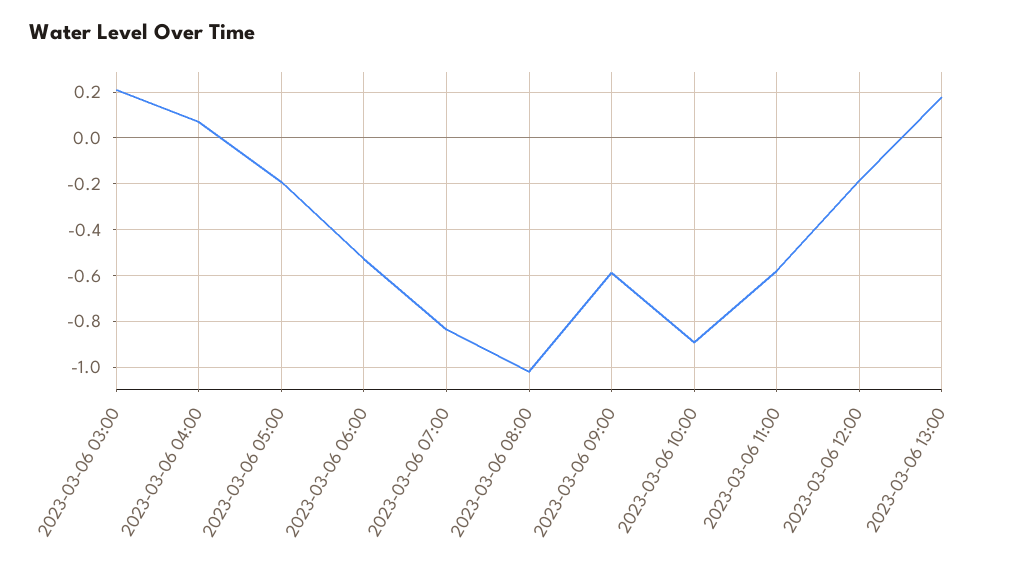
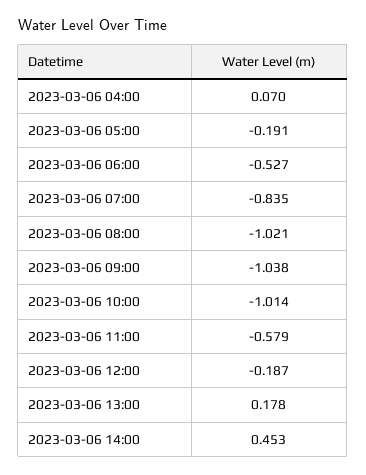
2023-03-06 03:00: 0.2 -> none
2023-03-06 09:00: -0.6 -> -1.038
2023-03-06 10:00: -0.9 -> -1.014
2023-03-06 14:00: none -> 0.453

